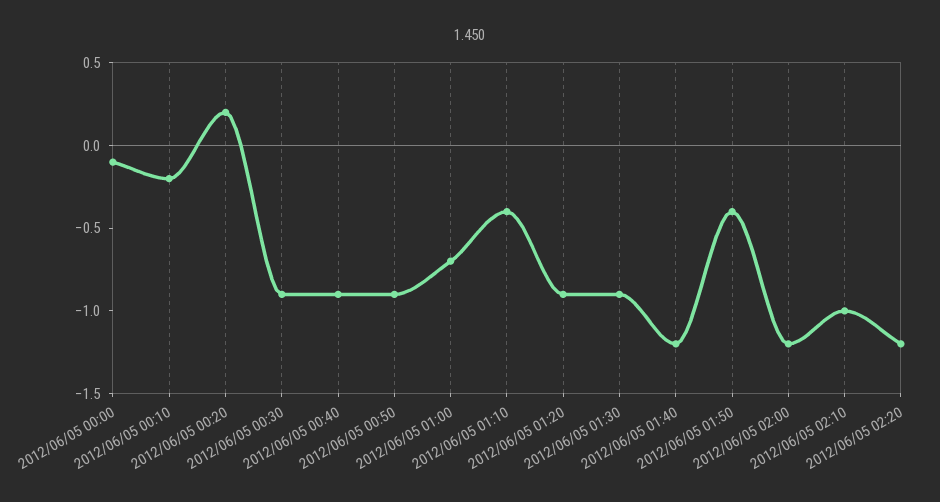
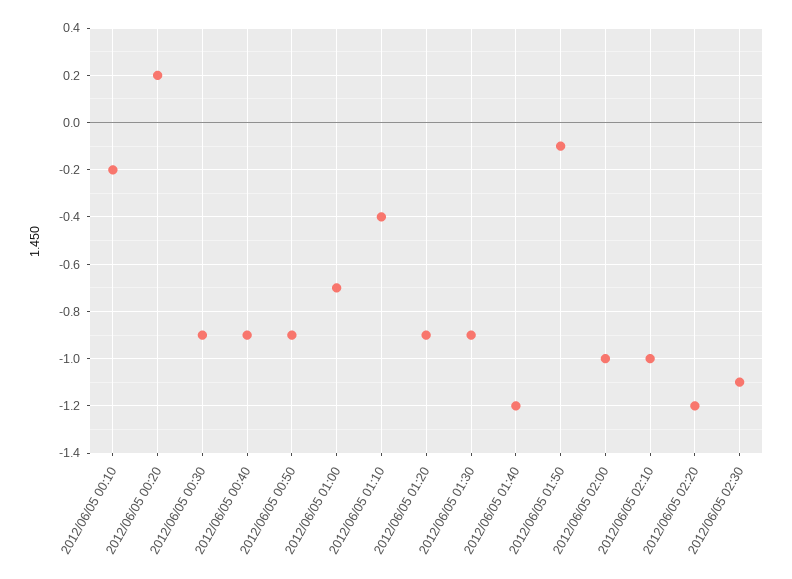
2012/06/05 00:00: -0.1 -> none
2012/06/05 01:50: -0.4 -> -0.1
2012/06/05 02:00: -1.2 -> -1
2012/06/05 02:30: none -> -1.1

